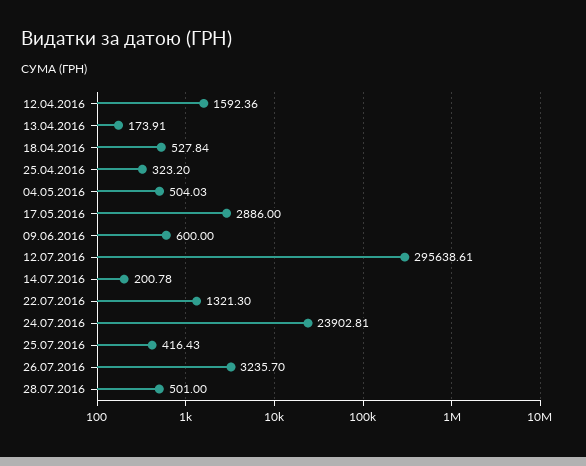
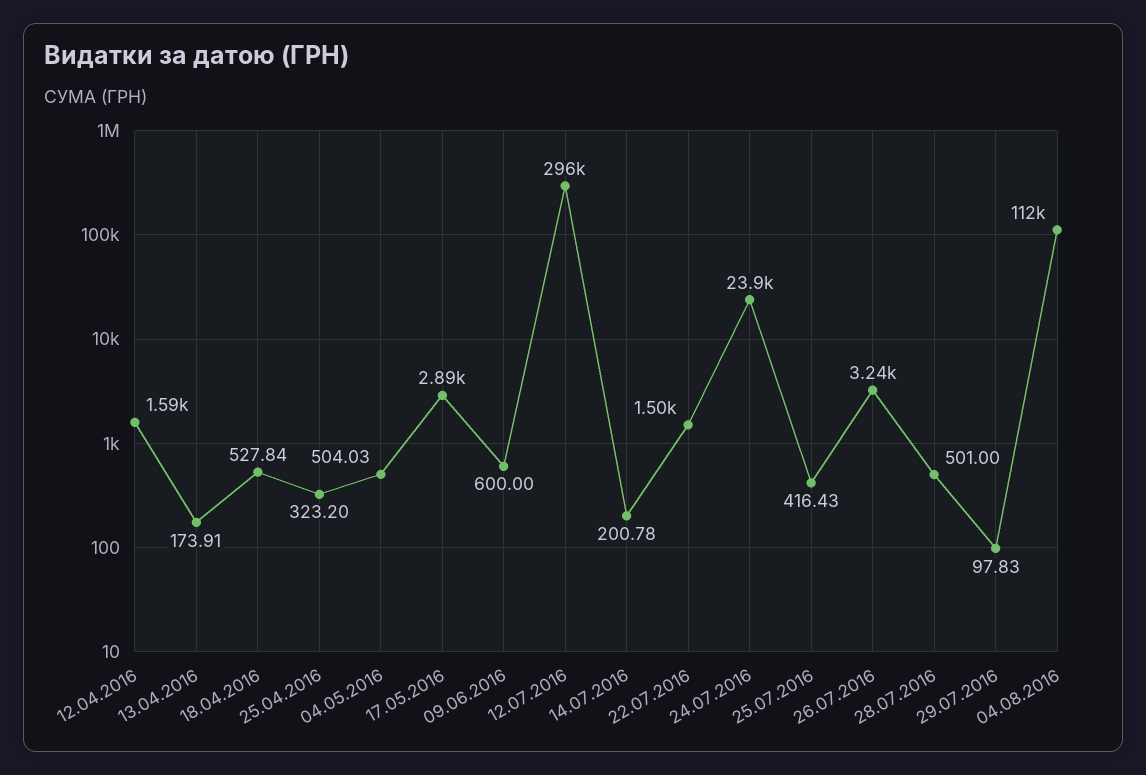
22.07.2016: 1321.3 -> 1500
29.07.2016: none -> 97.83
04.08.2016: none -> 112000

